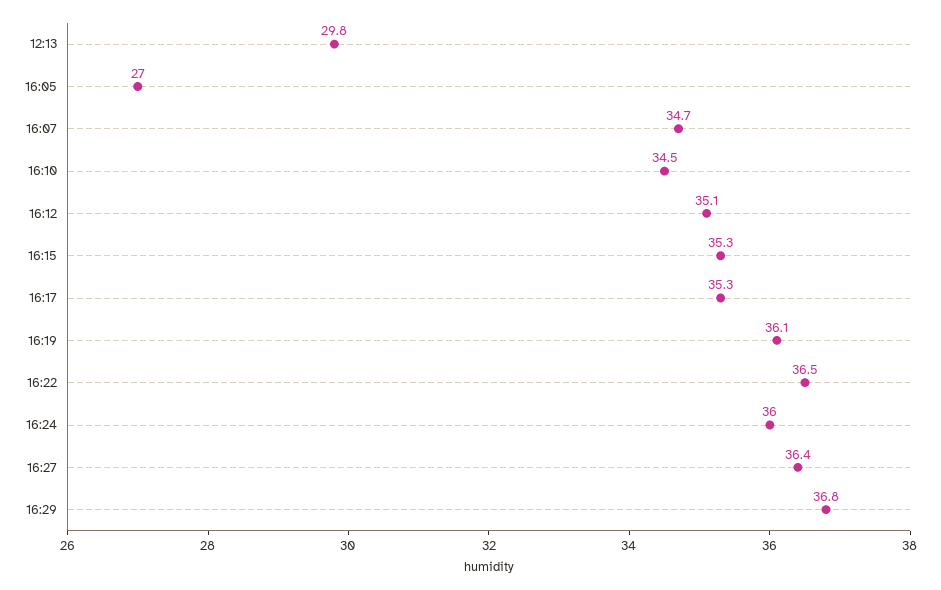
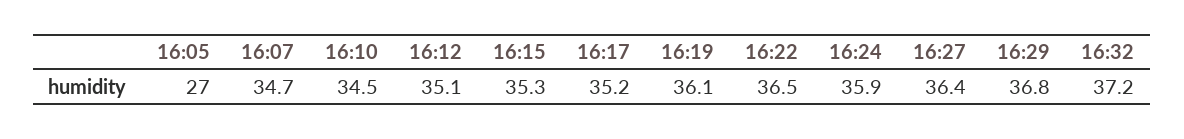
12:13: 29.8 -> none
16:17: 35.3 -> 35.2
16:24: 36 -> 35.9
16:32: none -> 37.2

